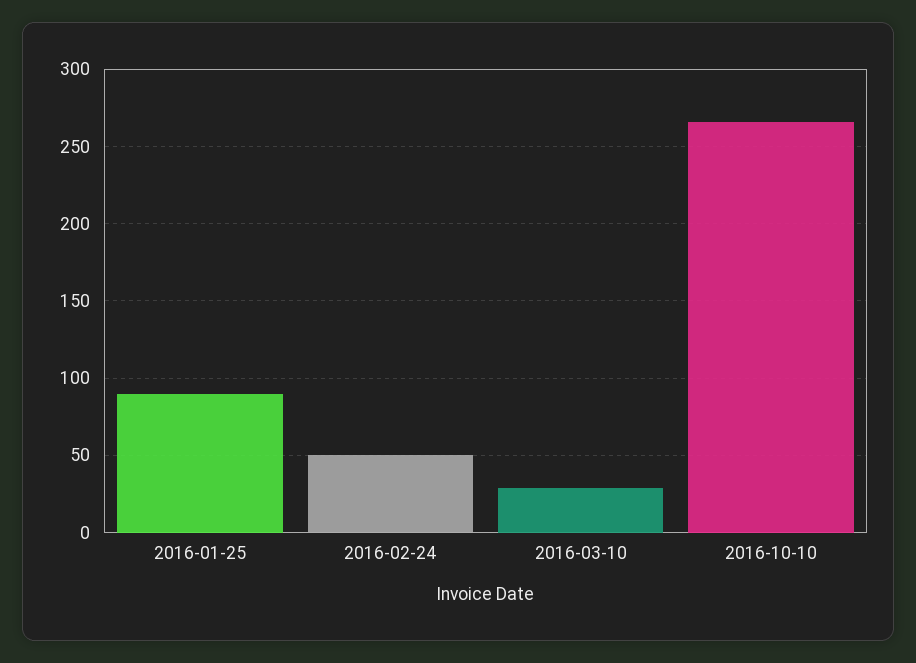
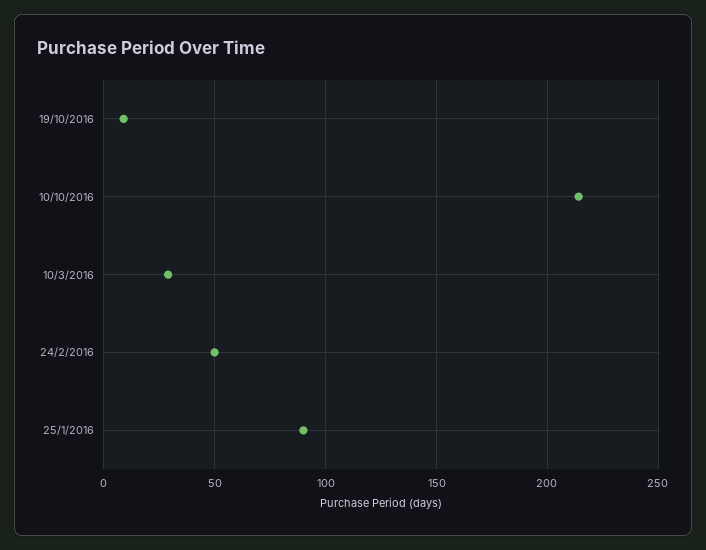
2016-10-10: 265 -> 215
19/10/2016: none -> 10

